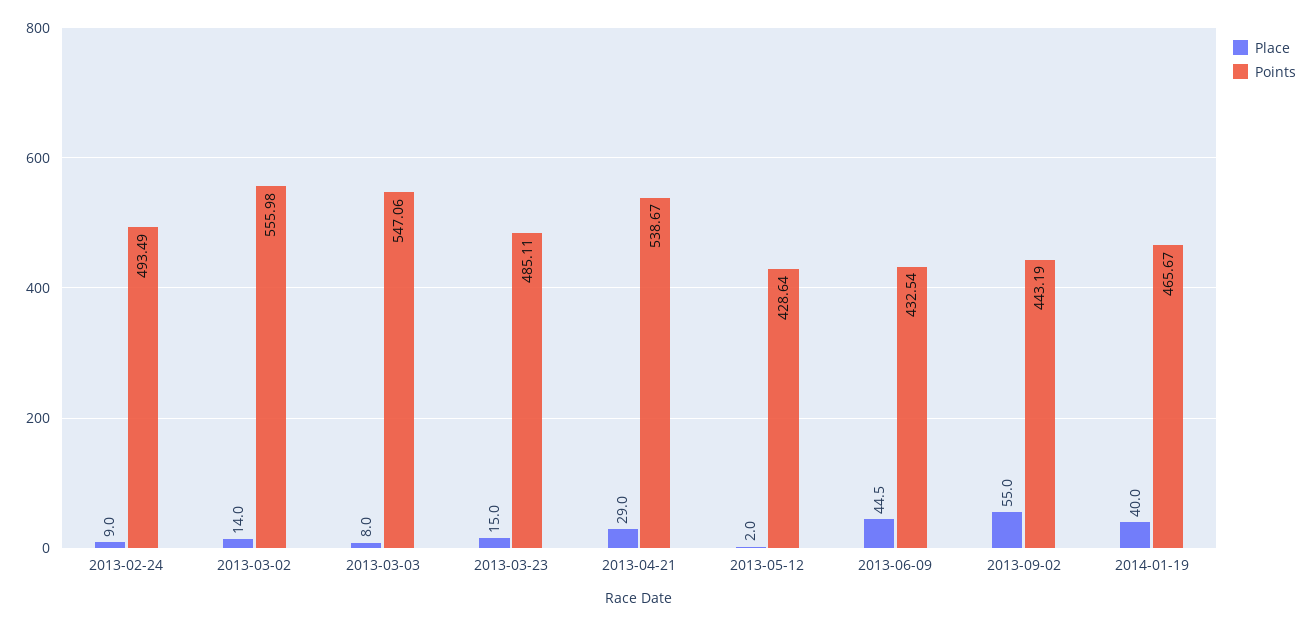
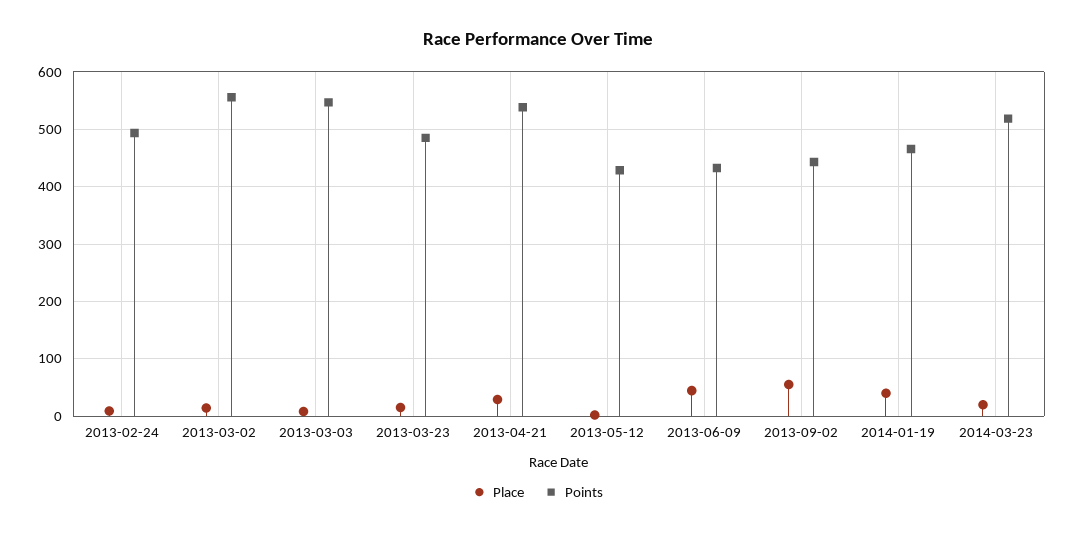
Place, 2014-03-23: none -> 20
Points, 2014-03-23: none -> 520

